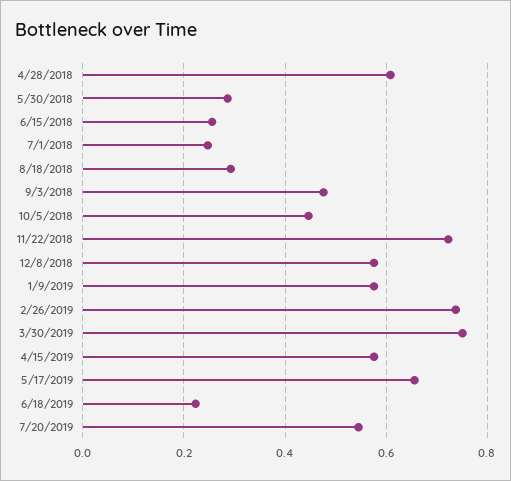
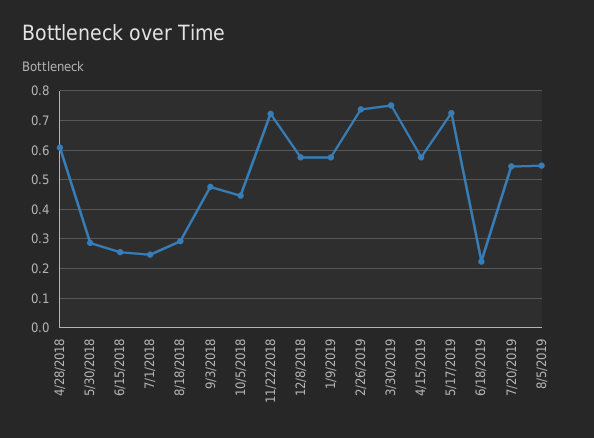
5/17/2019: 0.66 -> 0.725
8/5/2019: none -> 0.55

